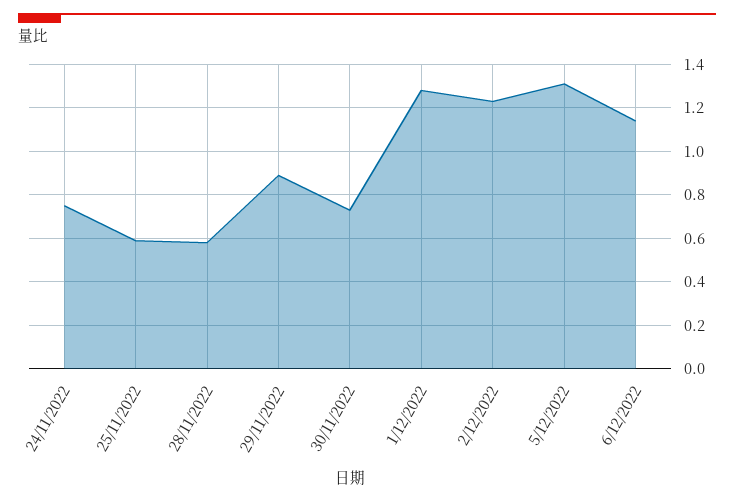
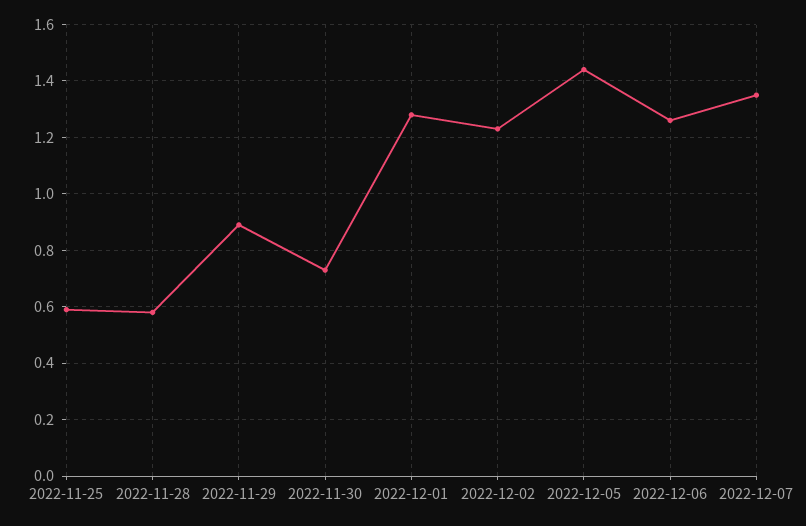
24/11/2022: 0.75 -> none
5/12/2022: 1.3 -> 1.45
6/12/2022: 1.15 -> 1.25
2022-12-07: none -> 1.35

